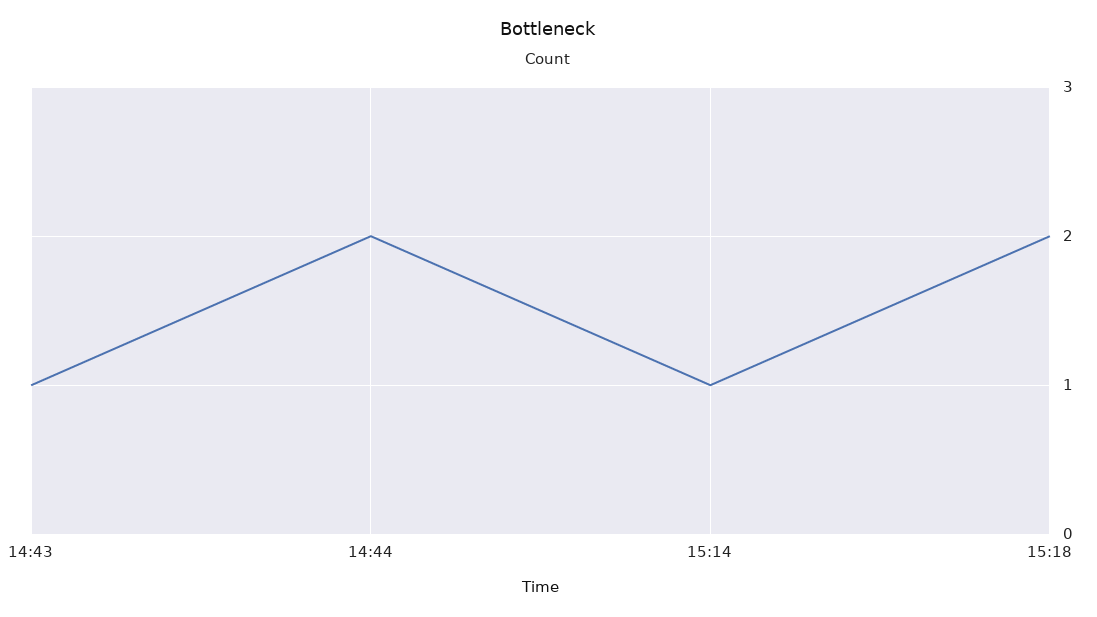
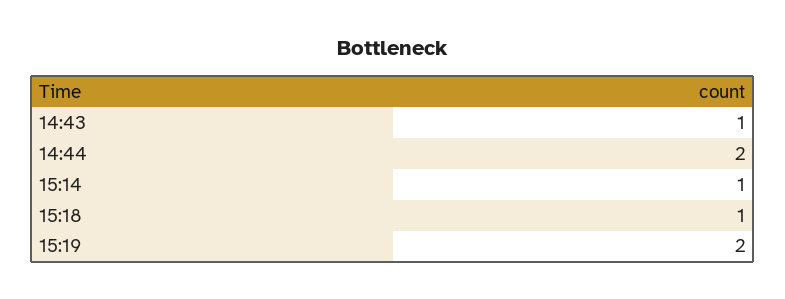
15:18: 2 -> 1
15:19: none -> 2

